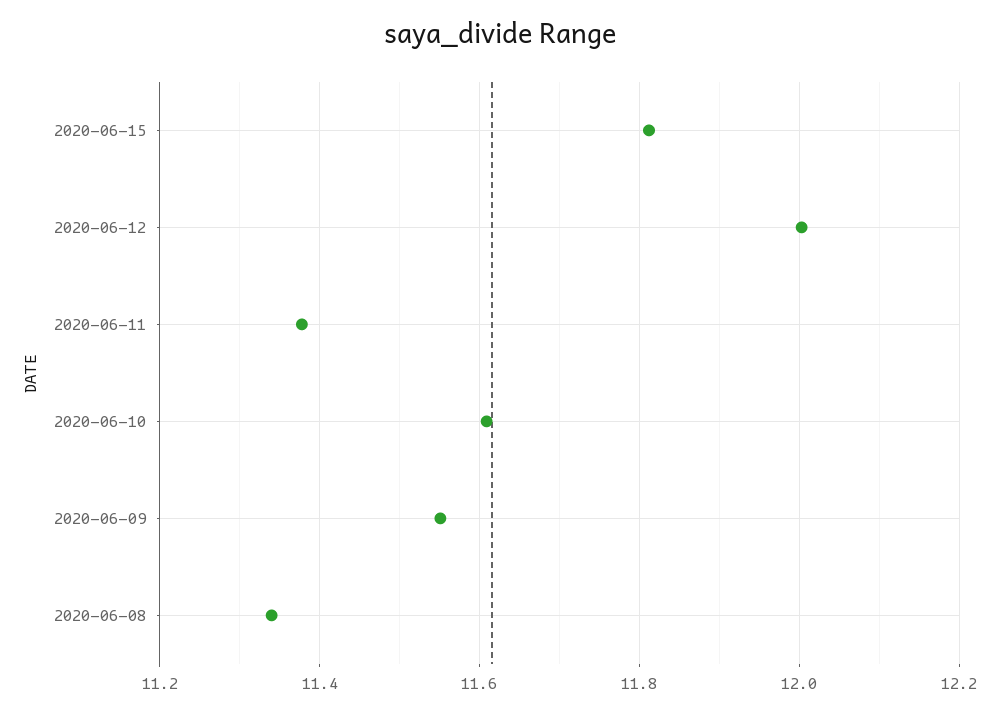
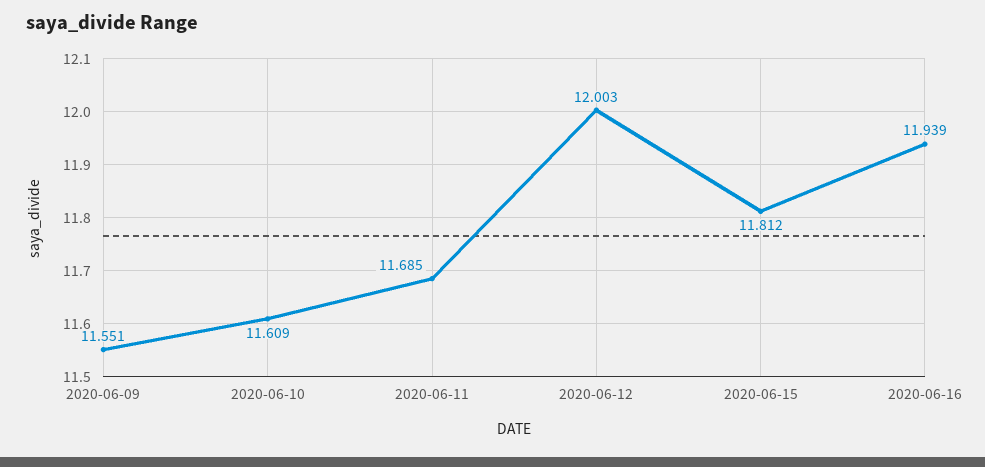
2020-06-11: 11.38 -> 11.685
2020-06-08: 11.34 -> none
2020-06-16: none -> 11.939

